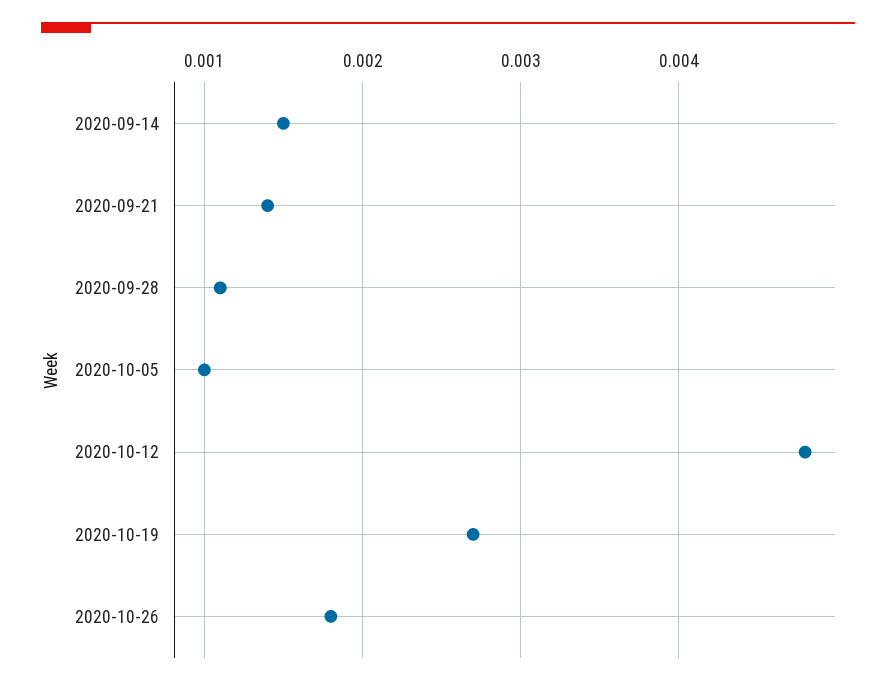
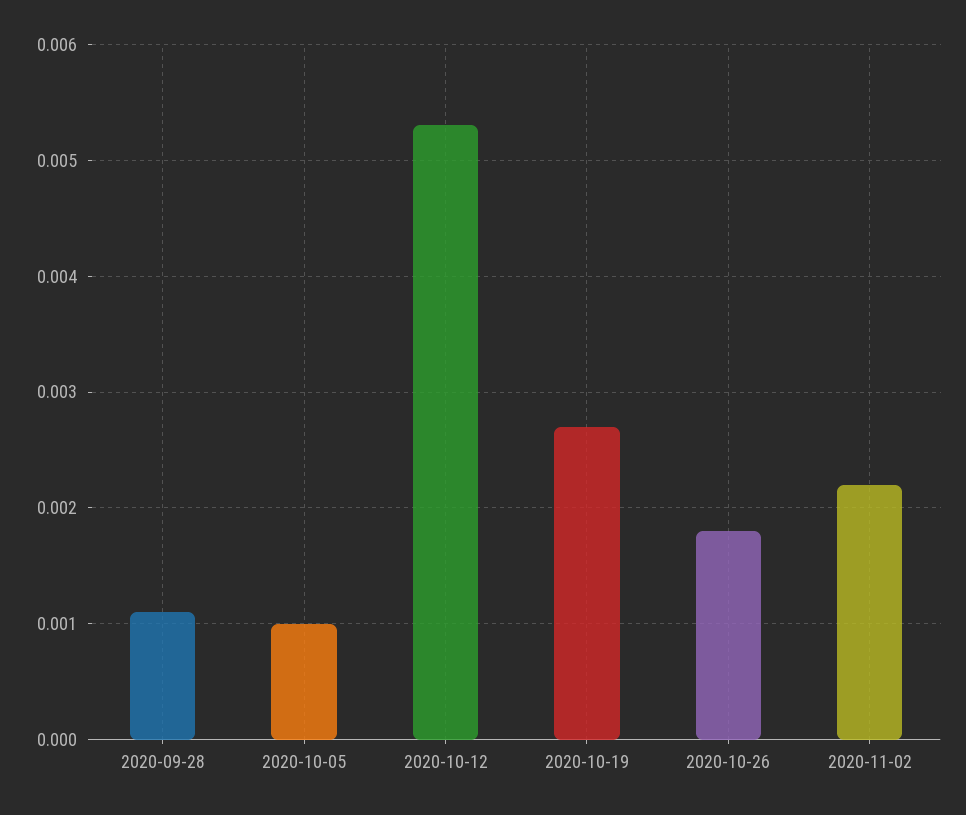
2020-09-14: 0.0015 -> none
2020-09-21: 0.0014 -> none
2020-10-12: 0.0048 -> 0.0053
2020-11-02: none -> 0.0022

